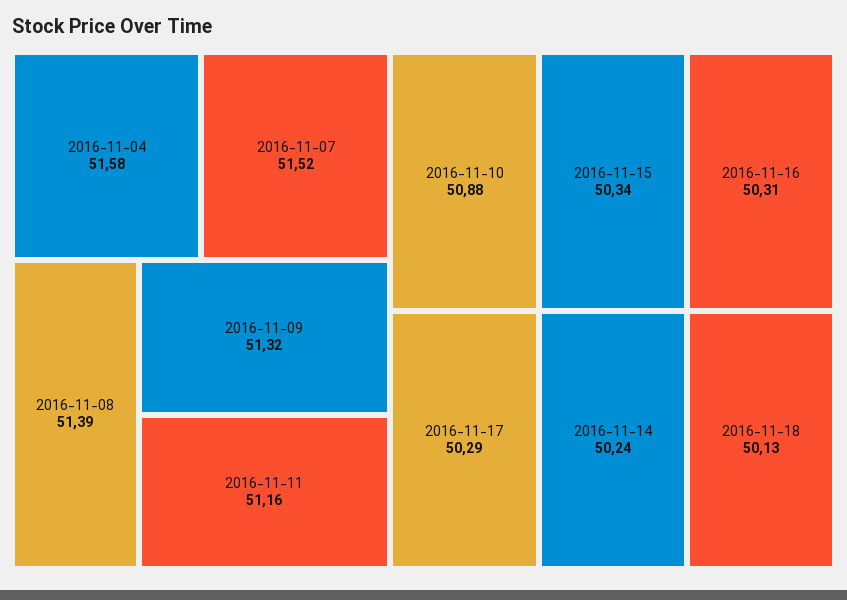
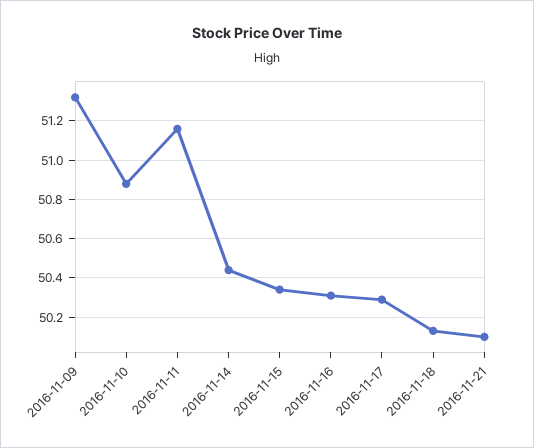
2016-11-04: 51.58 -> none
2016-11-07: 51.52 -> none
2016-11-08: 51.39 -> none
2016-11-14: 50.24 -> 50.45
2016-11-21: none -> 50.1

